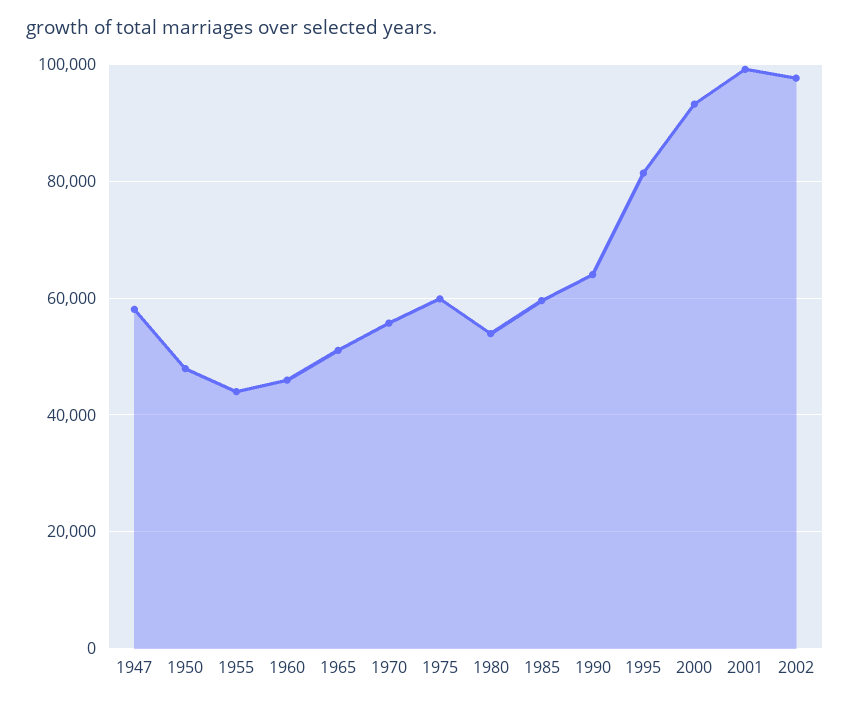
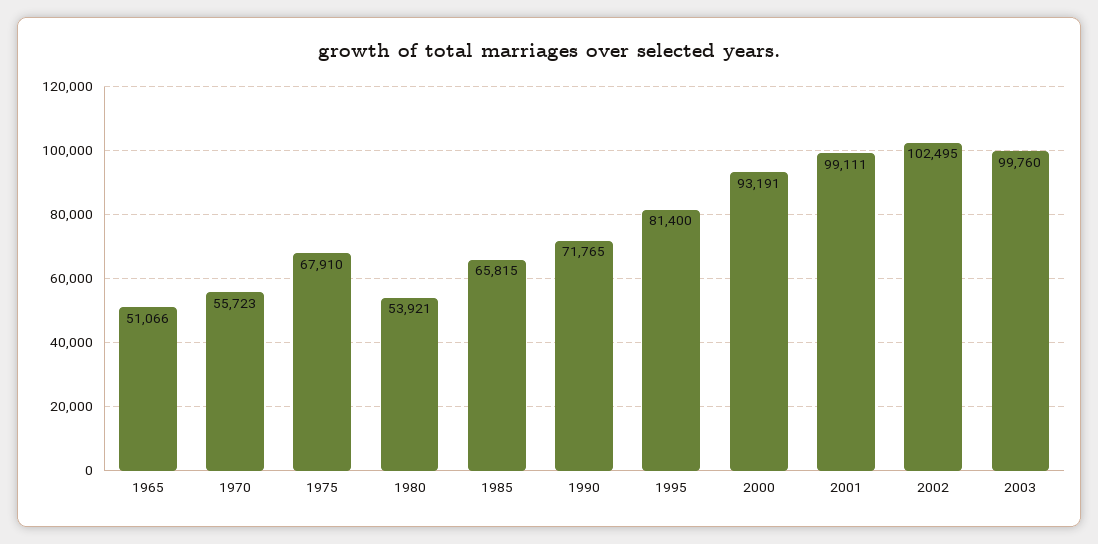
1947: 58000 -> none
1950: 48000 -> none
1955: 44000 -> none
1960: 46000 -> none
1975: 60000 -> 67910
1985: 60000 -> 65815
1990: 64000 -> 71765
2002: 98000 -> 102495
2003: none -> 99760

